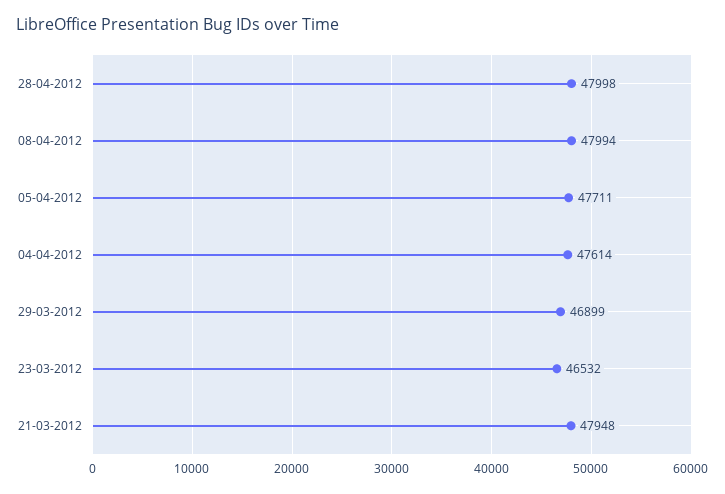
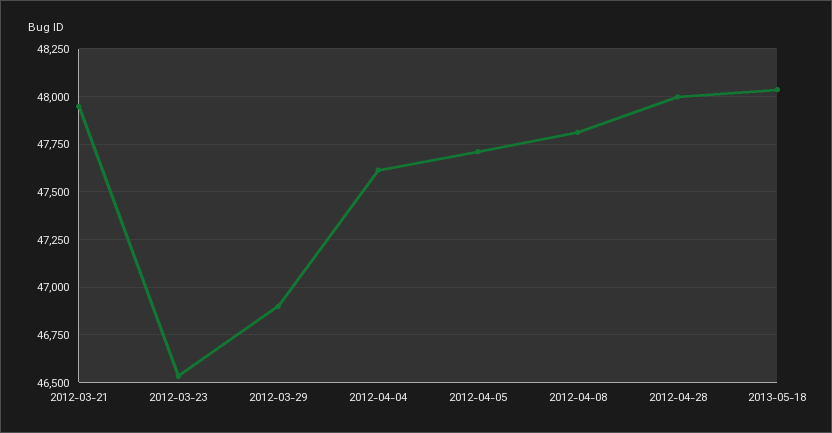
08-04-2012: 47994 -> 47800
2013-05-18: none -> 48050

